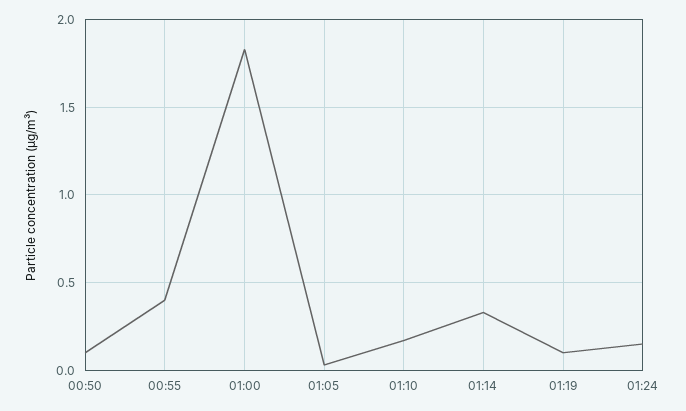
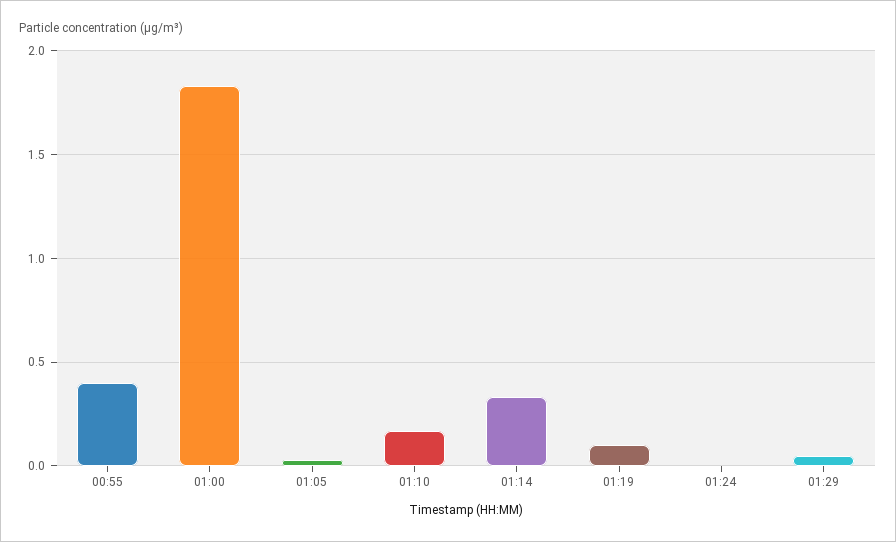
00:50: 0.1 -> none
01:24: 0.15 -> 0
01:29: none -> 0.05

